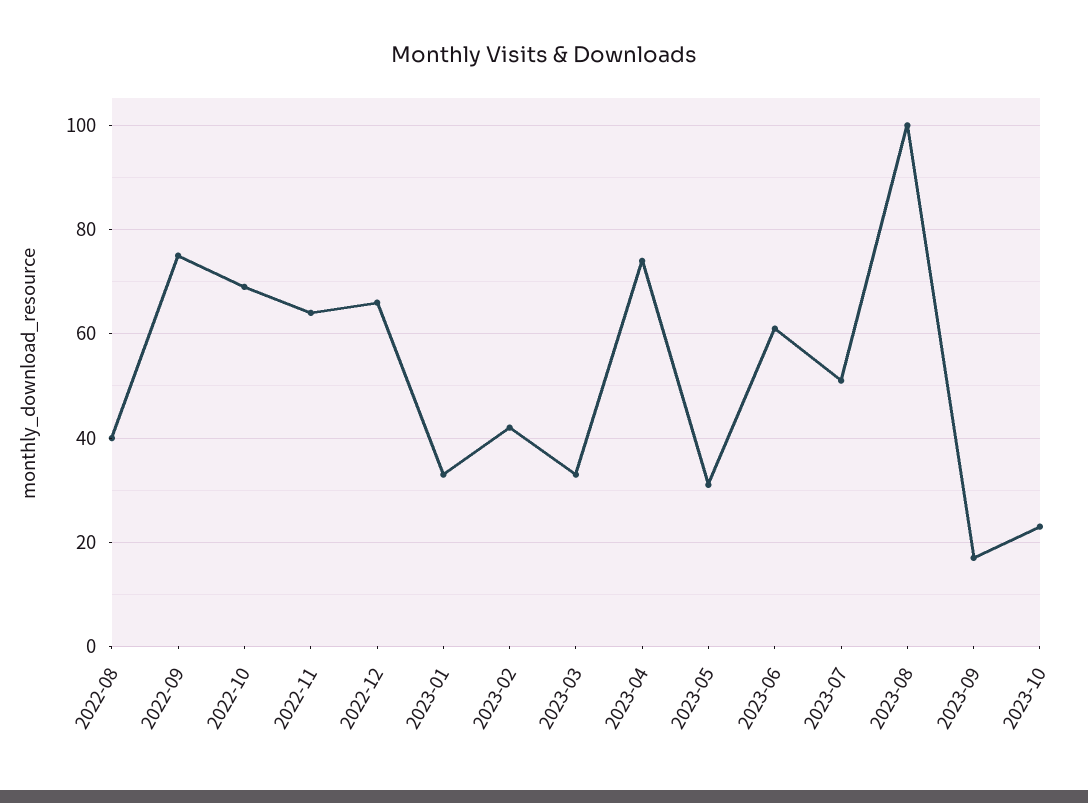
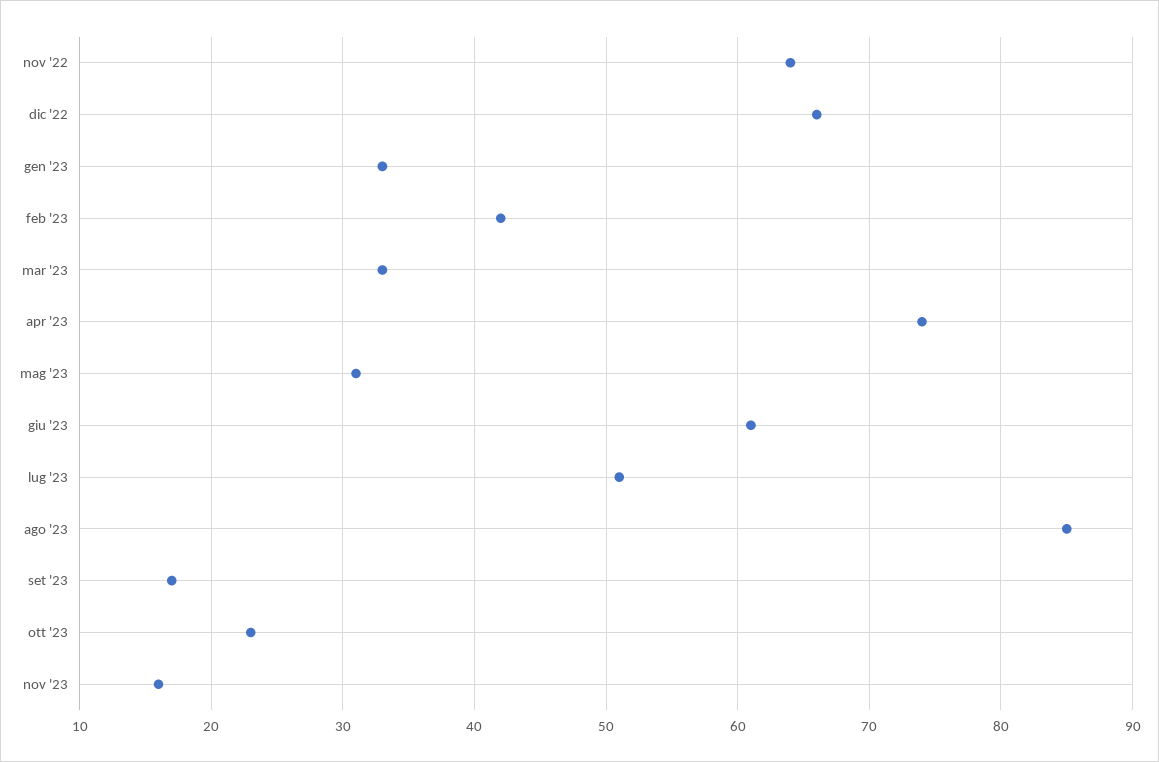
2022-08: 40 -> none
2022-09: 75 -> none
2022-10: 70 -> none
2023-08: 100 -> 85
nov '23: none -> 16

